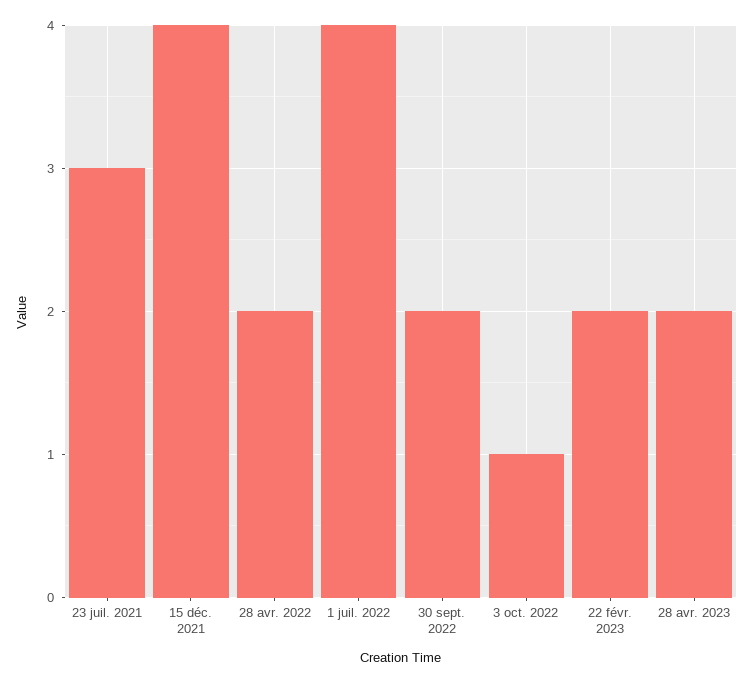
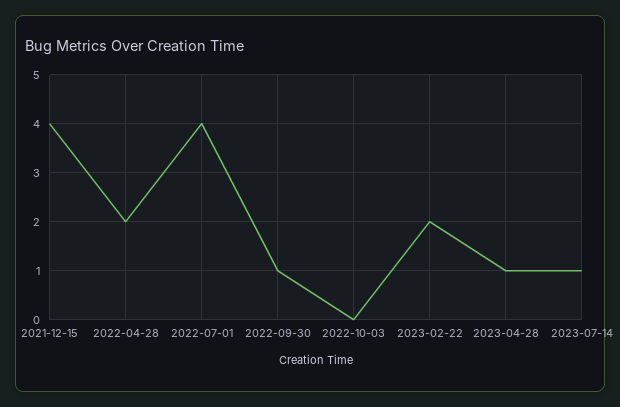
23 juil. 2021: 3 -> none
30 sept. 2022: 2 -> 1
3 oct. 2022: 1 -> 0
28 avr. 2023: 2 -> 1
2023-07-14: none -> 1

